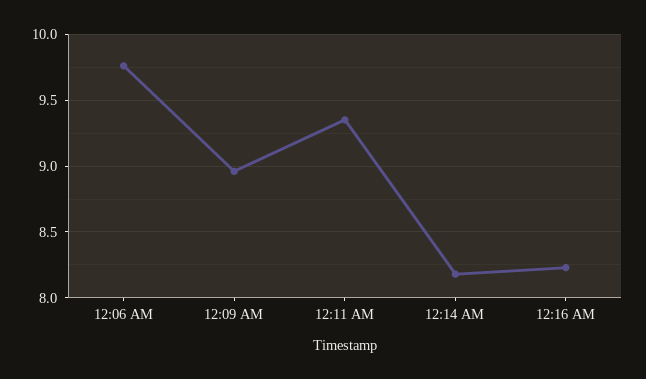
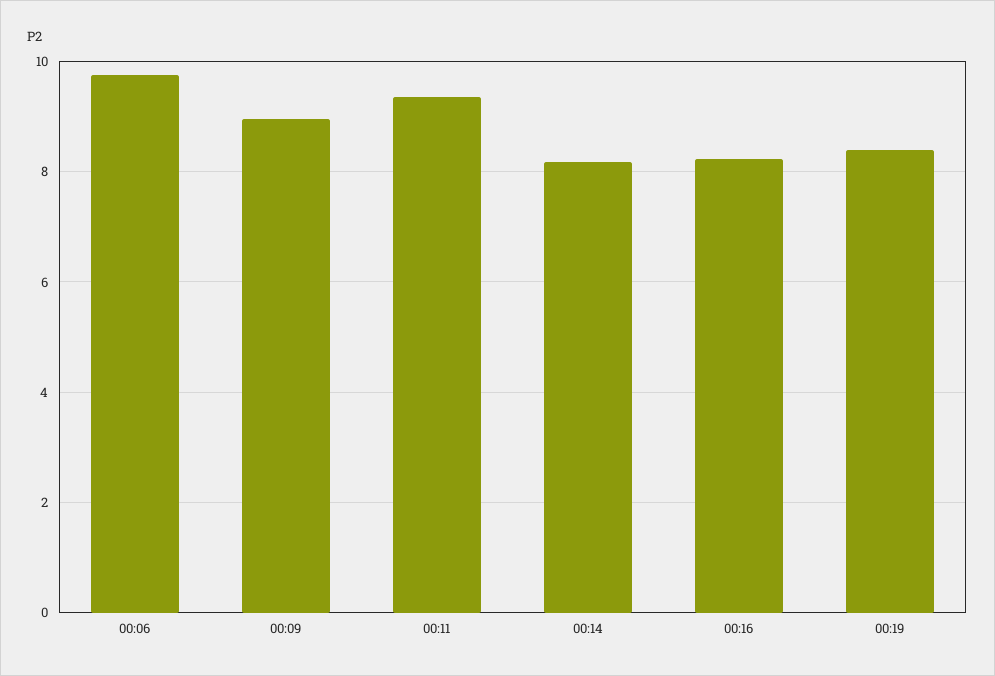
00:19: none -> 8.4

